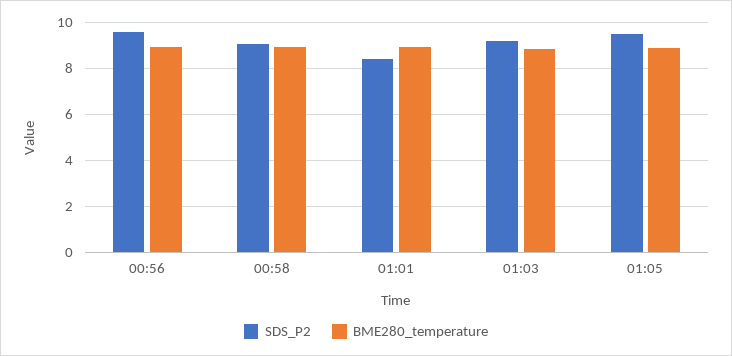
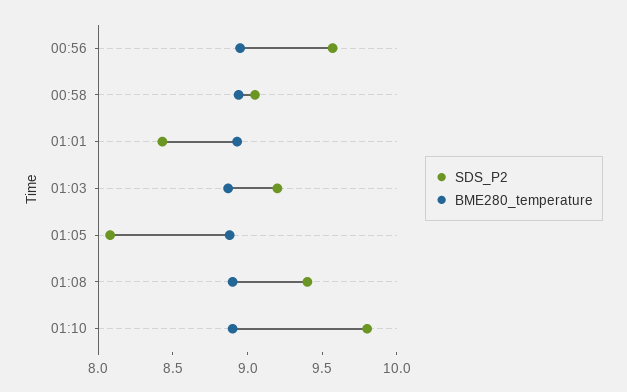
SDS_P2, 01:05: 9.5 -> 8.1
SDS_P2, 01:08: none -> 9.4
BME280_temperature, 01:08: none -> 8.9
SDS_P2, 01:10: none -> 9.8
BME280_temperature, 01:10: none -> 8.9

